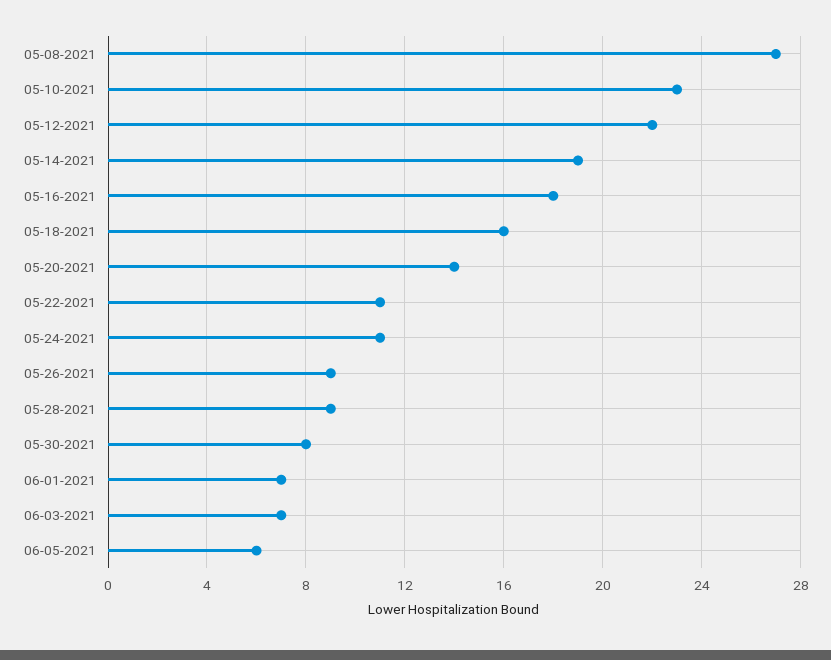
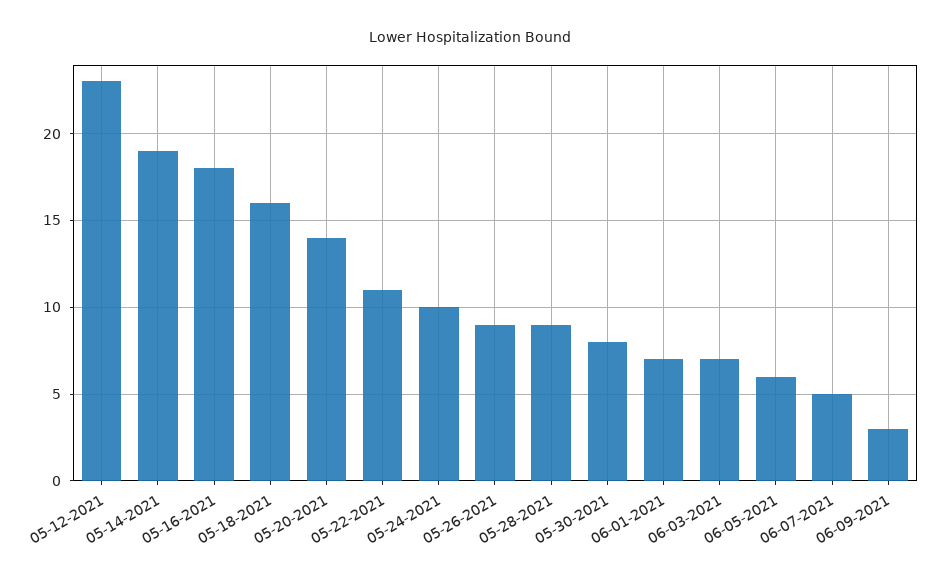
05-08-2021: 27 -> none
05-10-2021: 23 -> none
05-12-2021: 22 -> 23
05-24-2021: 11 -> 10
06-07-2021: none -> 5
06-09-2021: none -> 3

